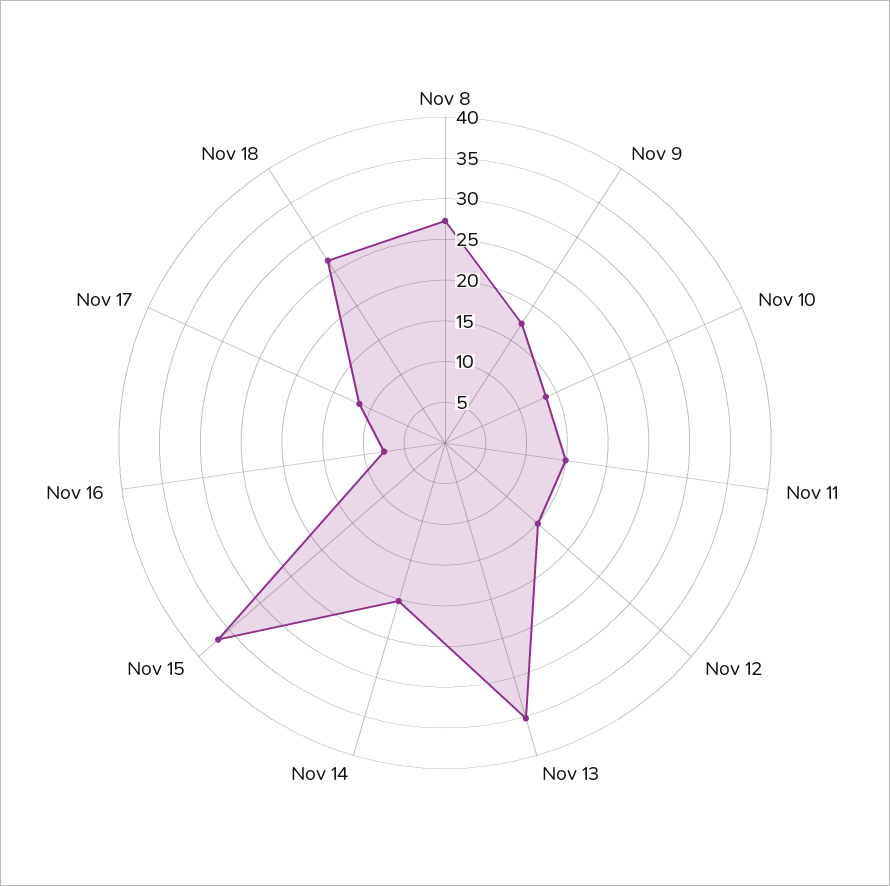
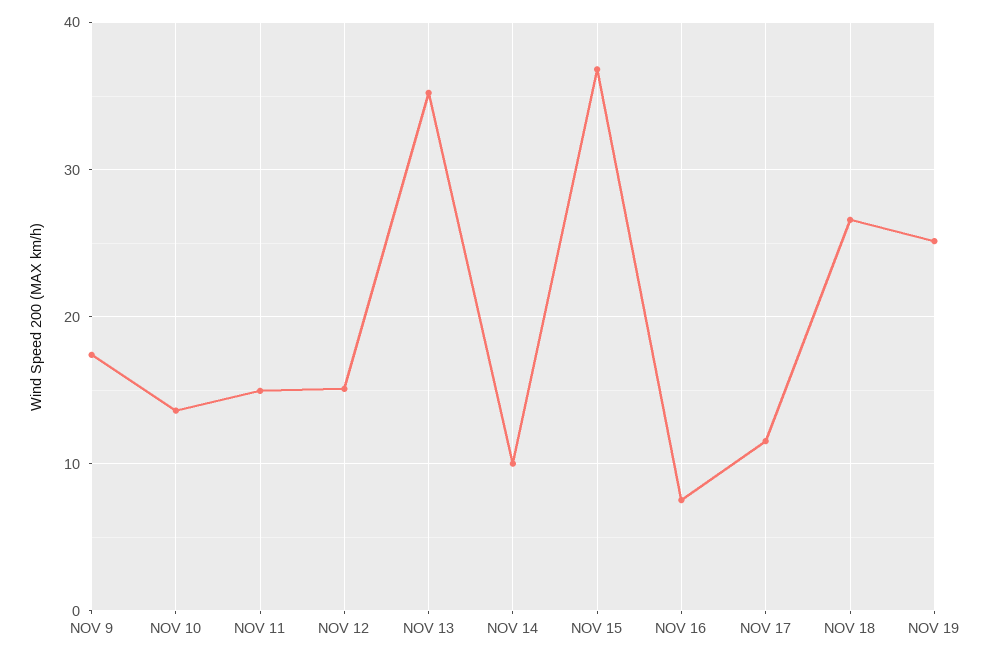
Nov 8: 27 -> none
Nov 14: 20 -> 10
NOV 19: none -> 25

